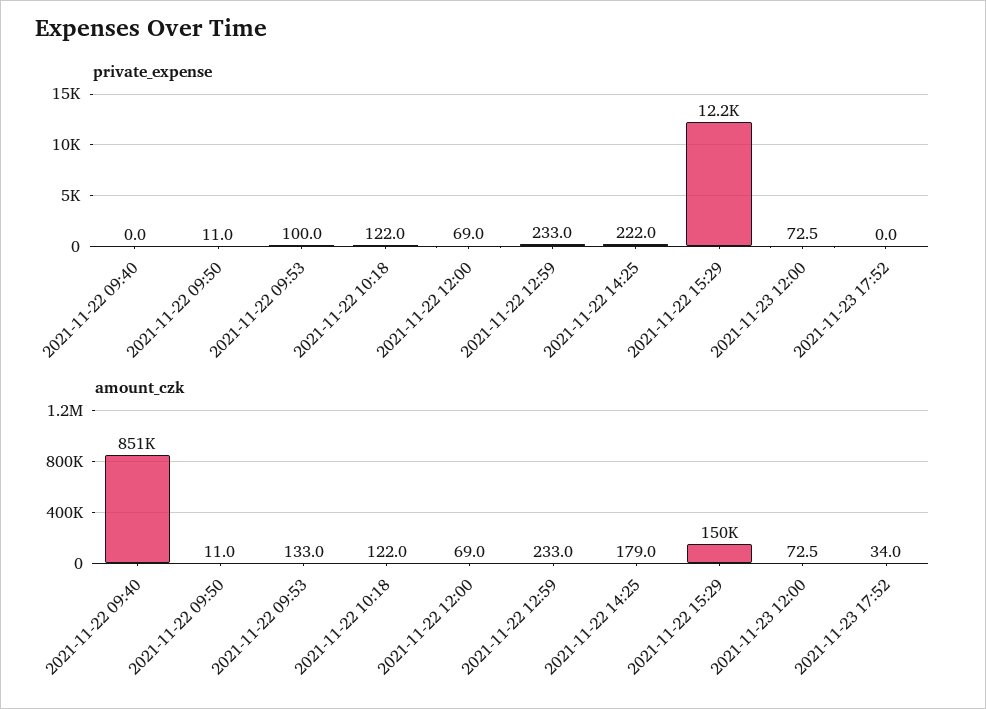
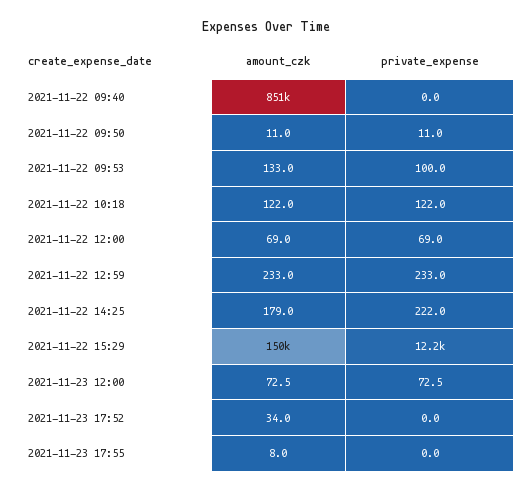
amount_czk, 2021-11-23 17:55: none -> 8
private_expense, 2021-11-23 17:55: none -> 0

